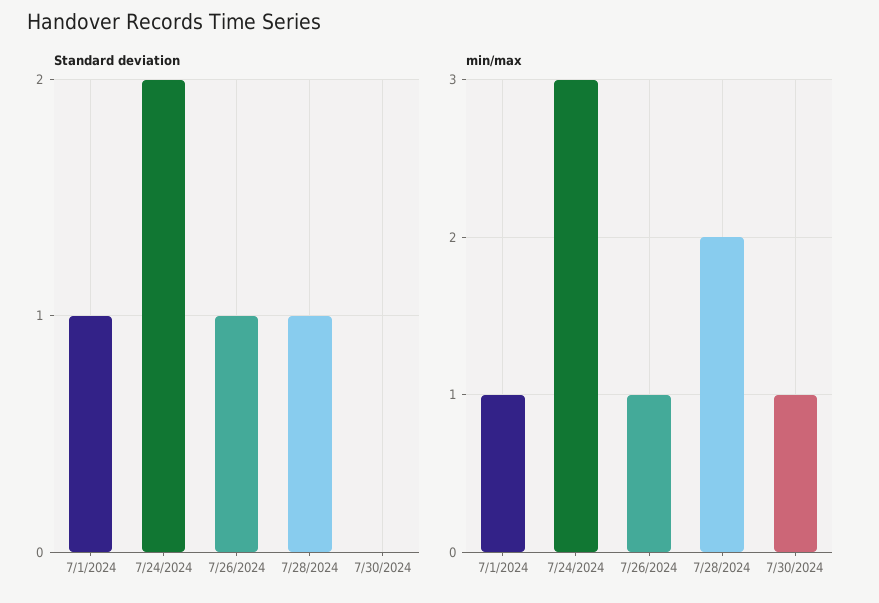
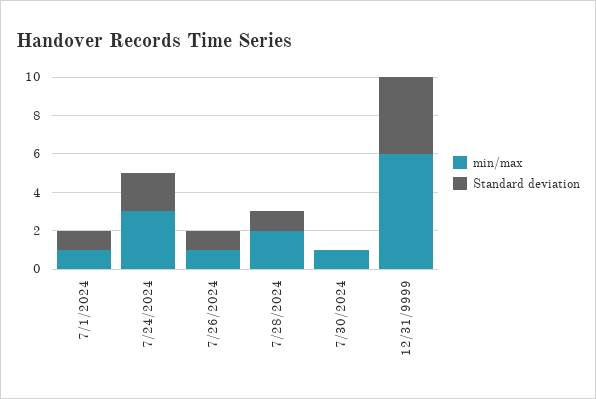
min/max, 12/31/9999: none -> 6
Standard deviation, 12/31/9999: none -> 4

